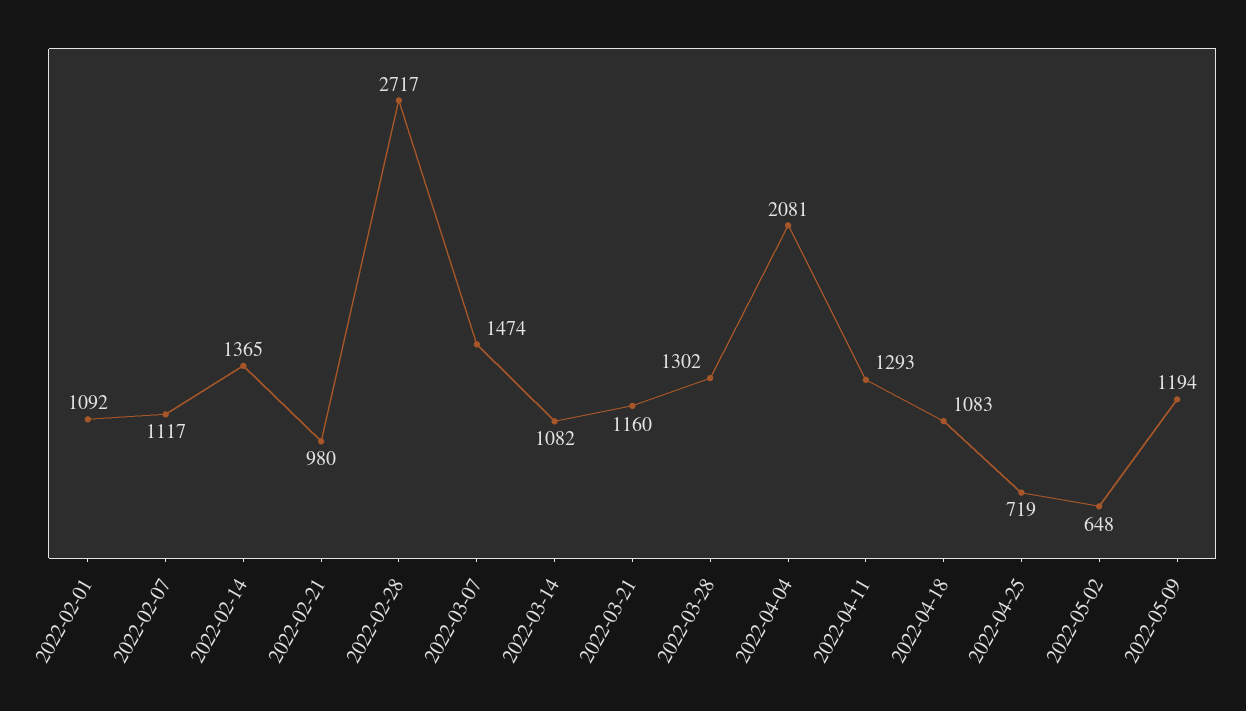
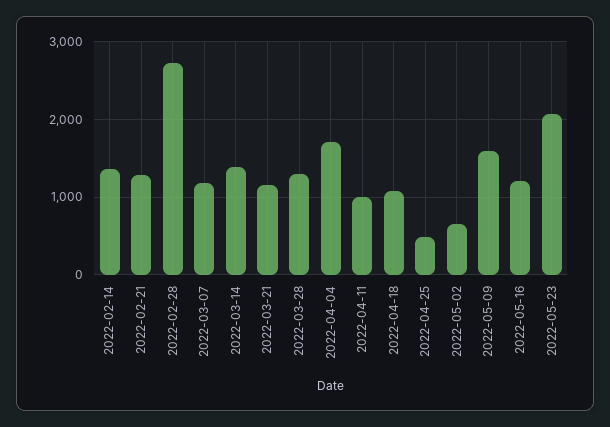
2022-02-01: 1092 -> none
2022-02-07: 1117 -> none
2022-02-21: 980 -> 1300
2022-03-07: 1474 -> 1200
2022-03-14: 1082 -> 1400
2022-04-04: 2081 -> 1700
2022-04-11: 1293 -> 1000
2022-04-25: 719 -> 500
2022-05-09: 1194 -> 1600
2022-05-16: none -> 1200
2022-05-23: none -> 2100

